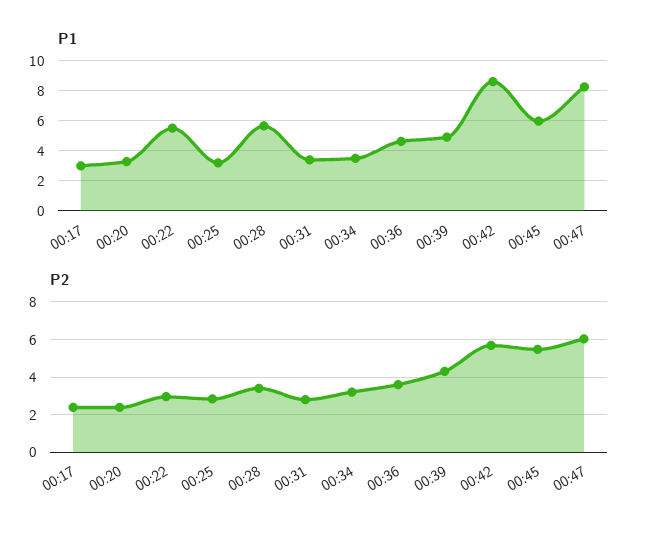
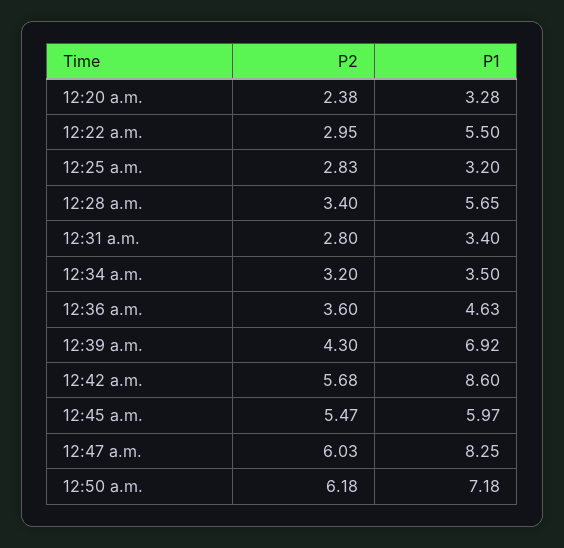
P1, 00:17: 3 -> none
P1, 00:39: 5 -> 6.92
P2, 00:17: 2.5 -> none
P2, 12:50 a.m.: none -> 6.18
P1, 12:50 a.m.: none -> 7.18

